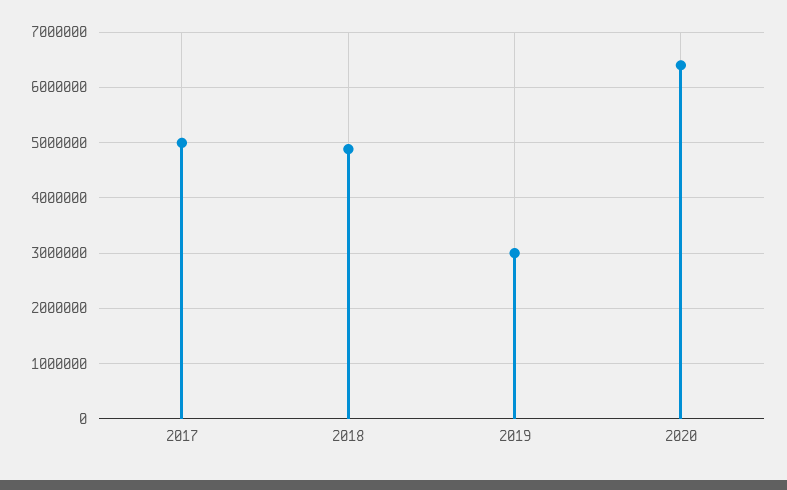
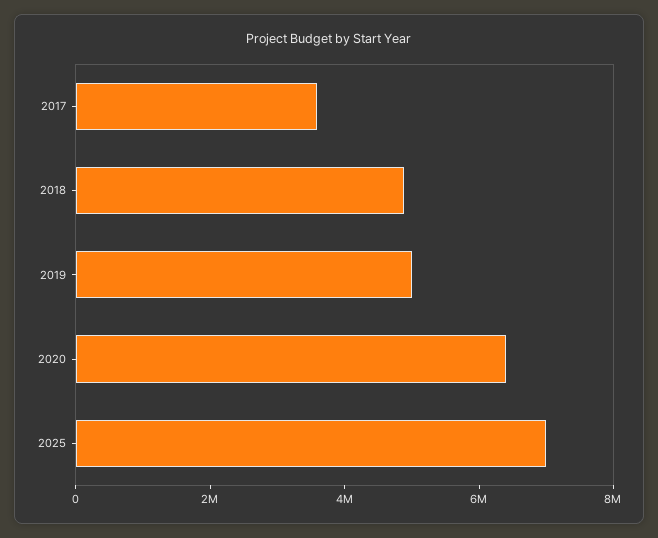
2017: 5000000 -> 3500000
2019: 3000000 -> 5000000
2025: none -> 7000000

